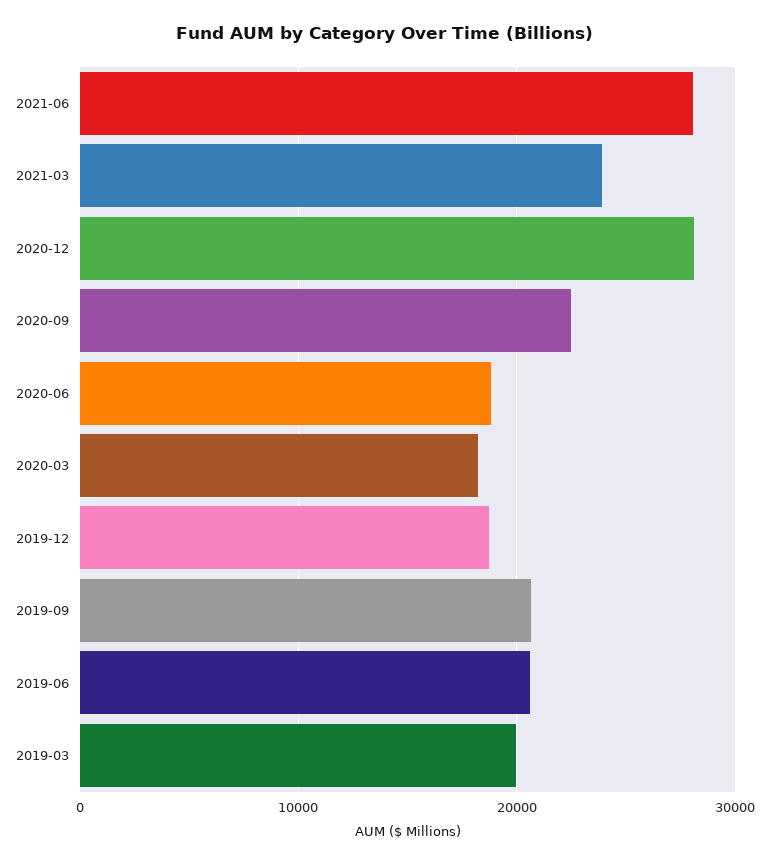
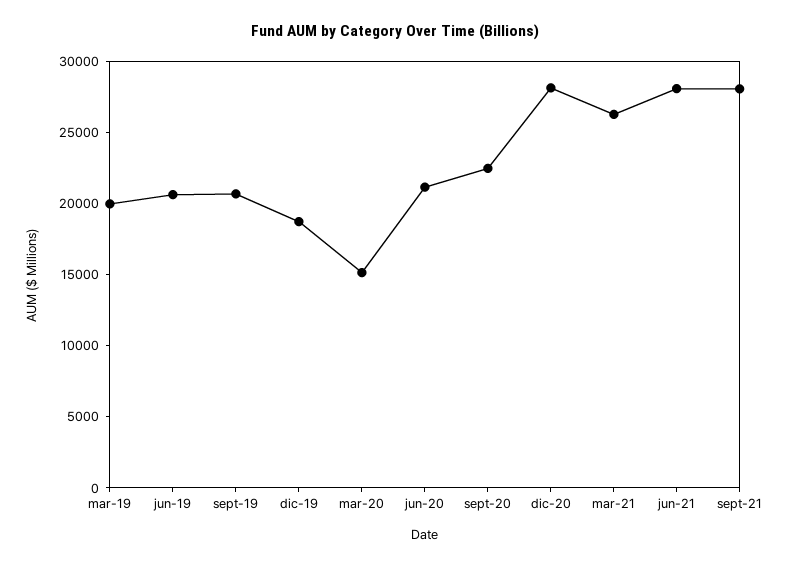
2021-03: 24000 -> 26000
2020-06: 19000 -> 21000
2020-03: 18000 -> 15000
sept-21: none -> 28000

